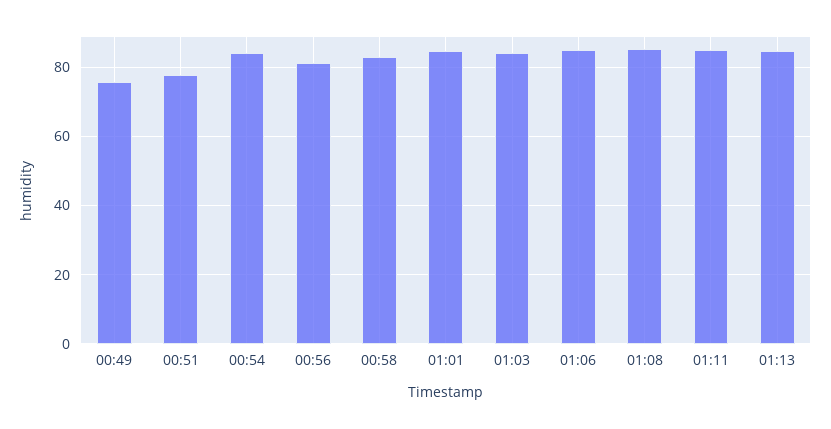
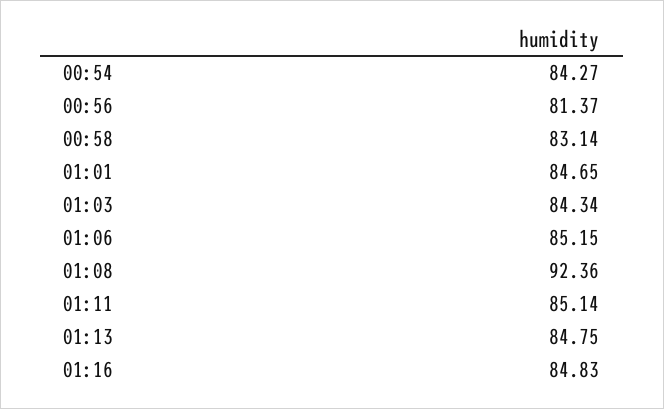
00:49: 76 -> none
00:51: 78 -> none
01:08: 86 -> 92.36
01:16: none -> 84.83

